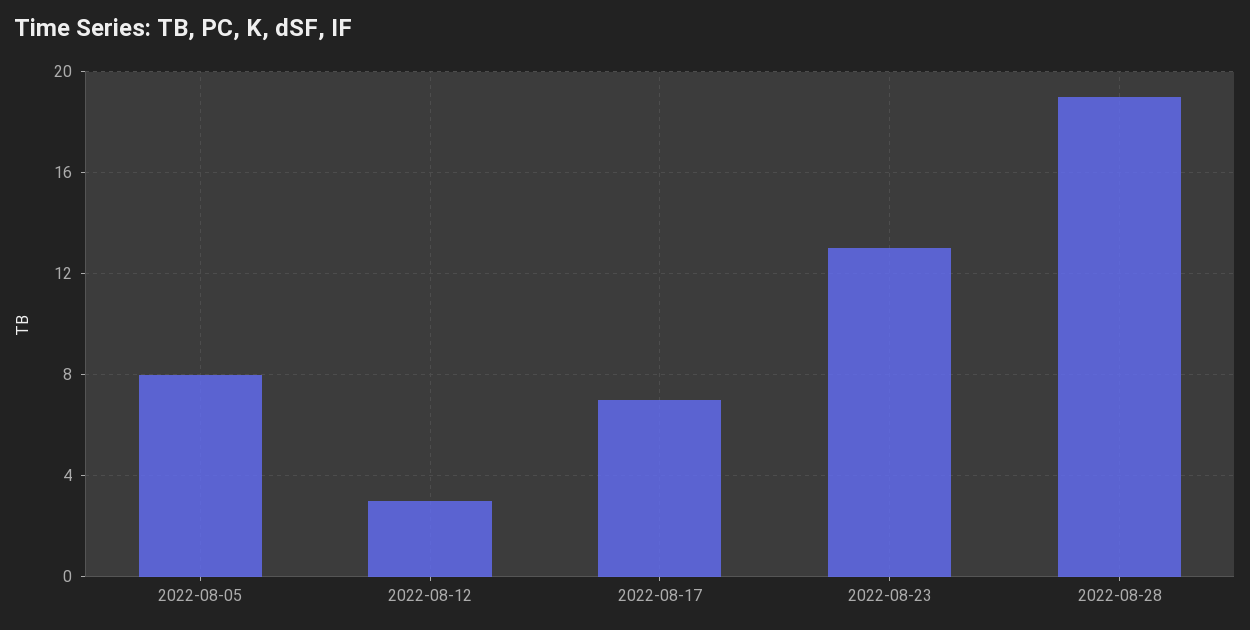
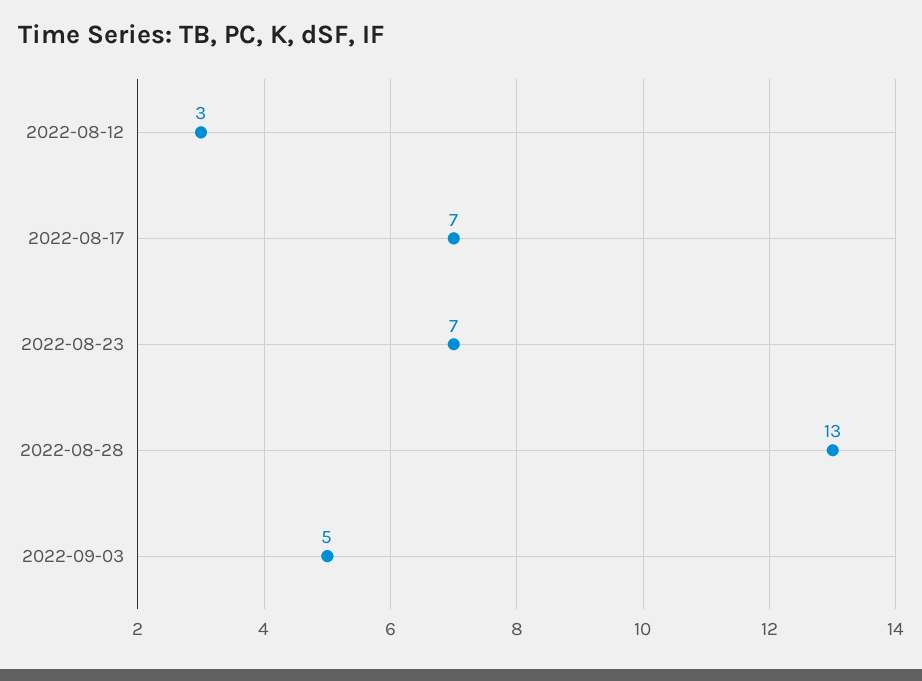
2022-08-05: 8 -> none
2022-08-23: 13 -> 7
2022-08-28: 19 -> 13
2022-09-03: none -> 5

